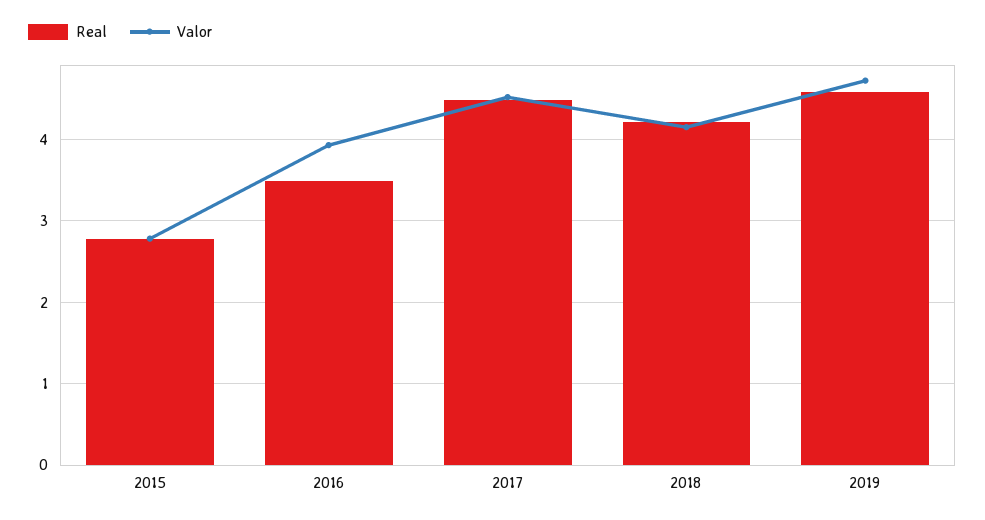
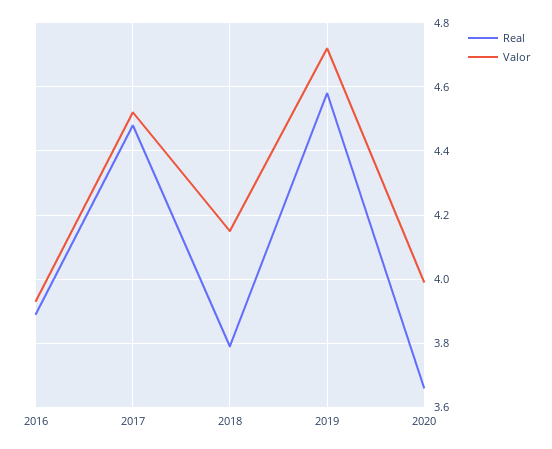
Real, 2015: 2.8 -> none
Valor, 2015: 2.8 -> none
Real, 2016: 3.5 -> 3.9
Real, 2018: 4.2 -> 3.8
Real, 2020: none -> 3.65
Valor, 2020: none -> 4

